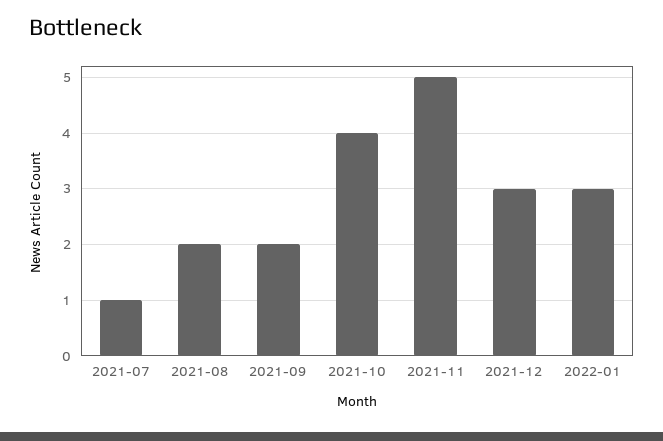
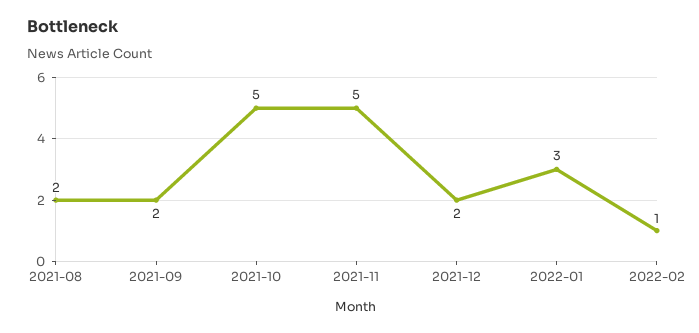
2021-07: 1 -> none
2021-10: 4 -> 5
2021-12: 3 -> 2
2022-02: none -> 1

